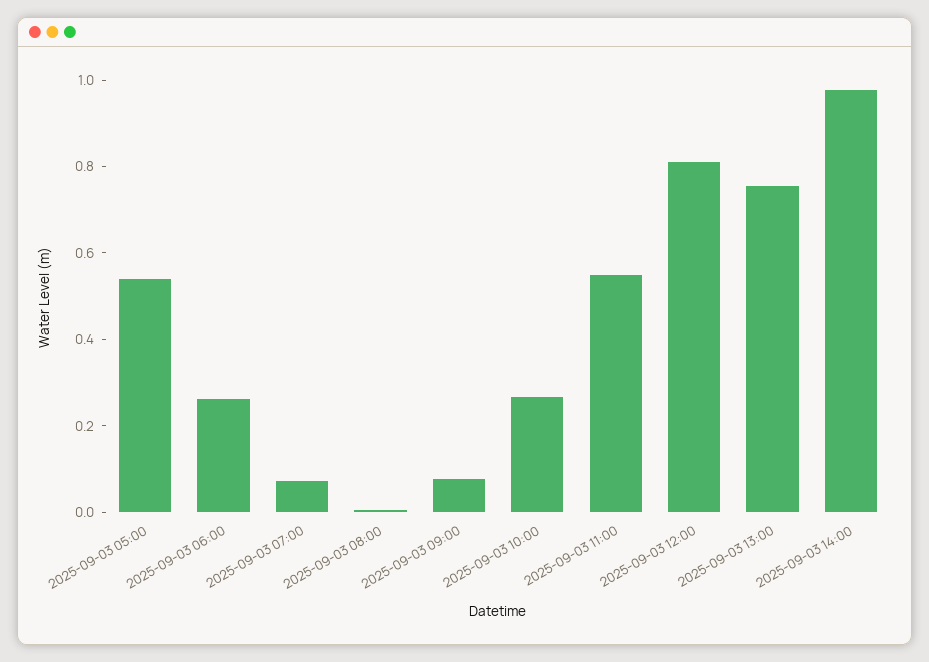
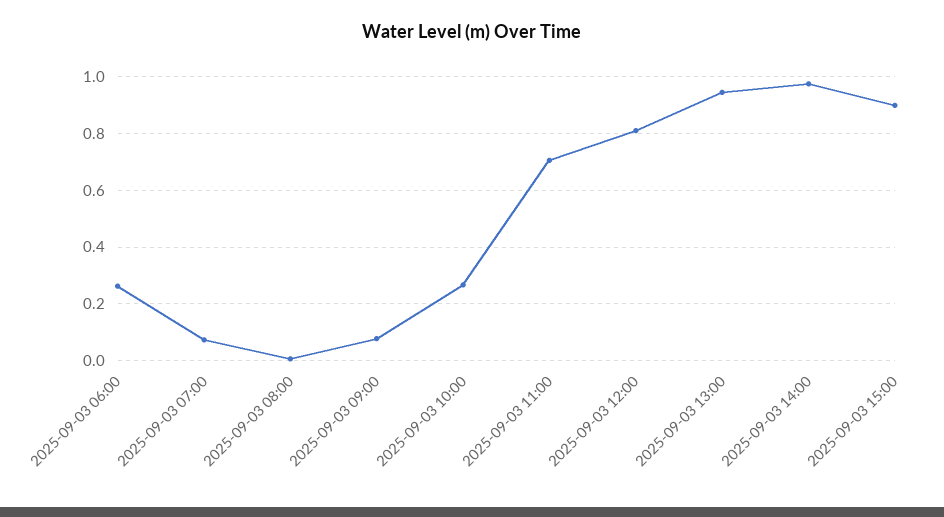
2025-09-03 05:00: 0.55 -> none
2025-09-03 11:00: 0.55 -> 0.7
2025-09-03 13:00: 0.75 -> 0.95
2025-09-03 15:00: none -> 0.9

